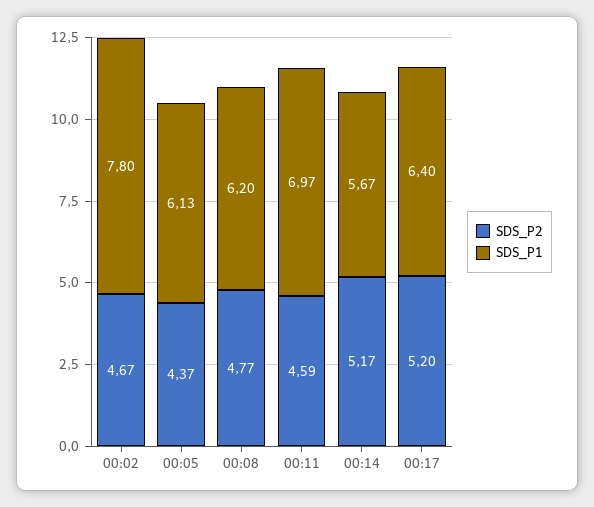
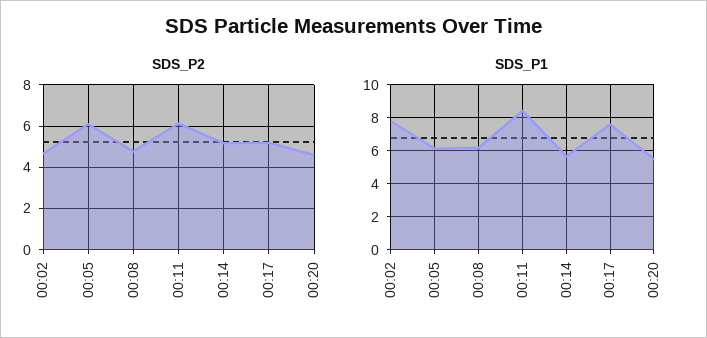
SDS_P2, 00:05: 4.37 -> 6
SDS_P2, 00:11: 4.59 -> 6
SDS_P1, 00:11: 6.97 -> 8.5
SDS_P1, 00:17: 6.4 -> 7.5
SDS_P2, 00:20: none -> 4.5
SDS_P1, 00:20: none -> 5.5

